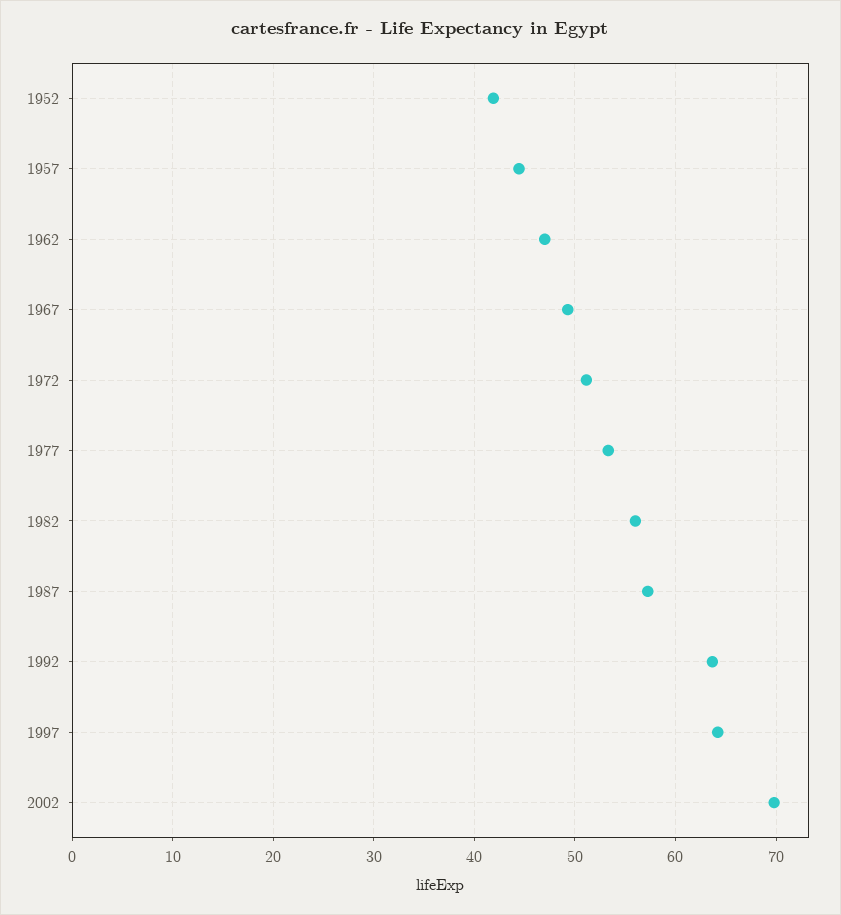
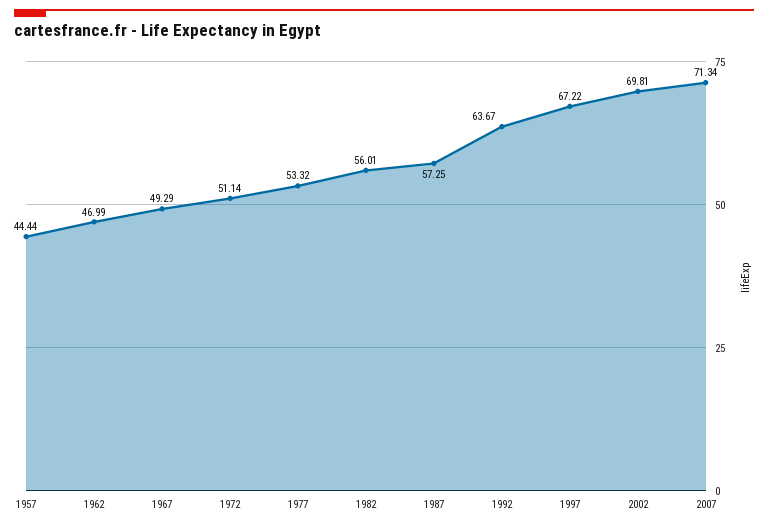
1952: 42 -> none
1997: 64 -> 67.22
2007: none -> 71.34

